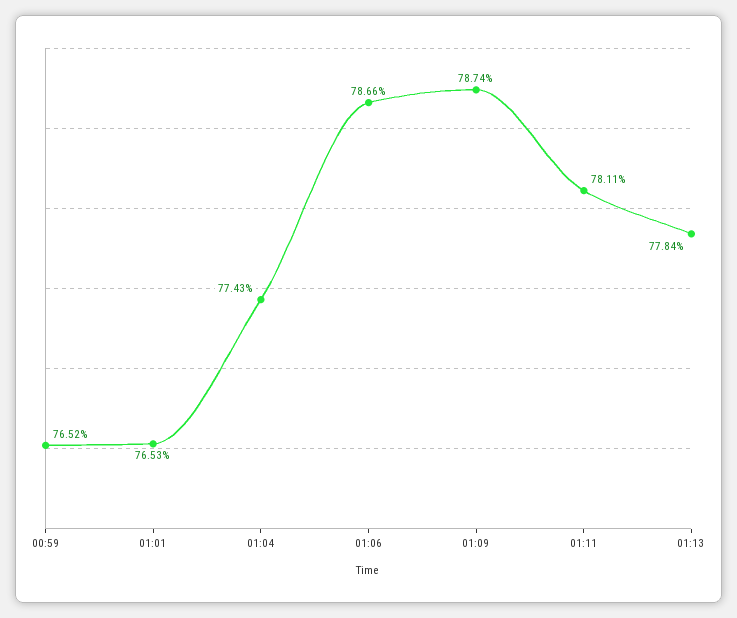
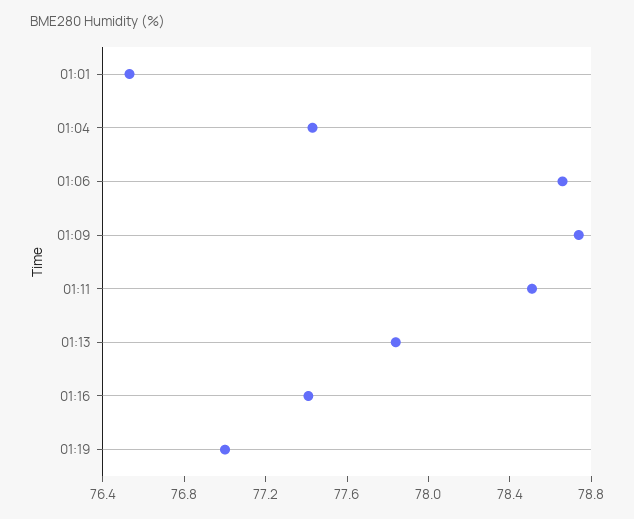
00:59: 76.52 -> none
01:11: 78.11 -> 78.5
01:16: none -> 77.4
01:19: none -> 77

